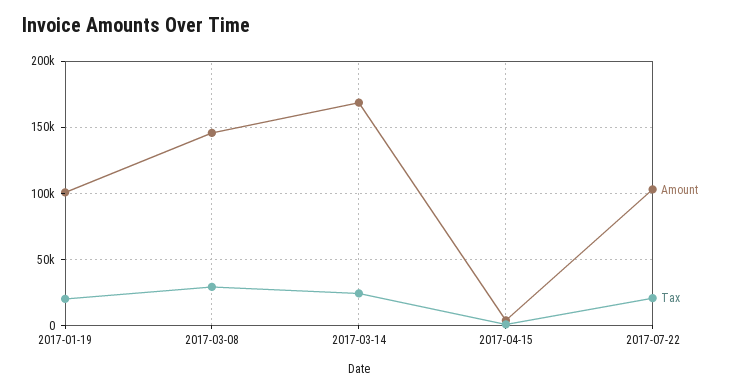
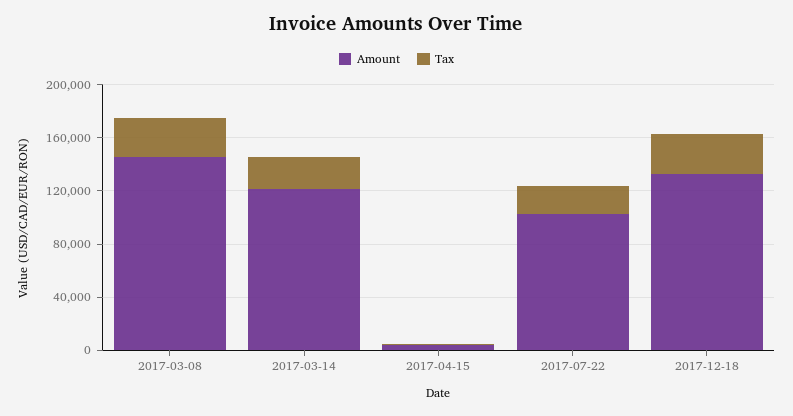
Amount, 2017-01-19: 100000 -> none
Tax, 2017-01-19: 20000 -> none
Amount, 2017-03-14: 170000 -> 120000
Amount, 2017-12-18: none -> 130000
Tax, 2017-12-18: none -> 30000

